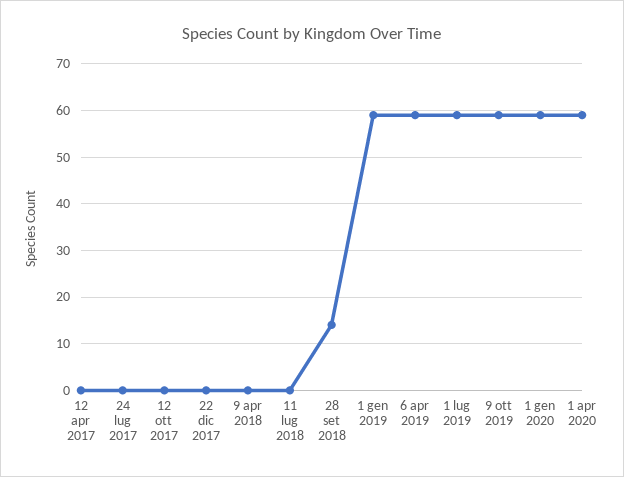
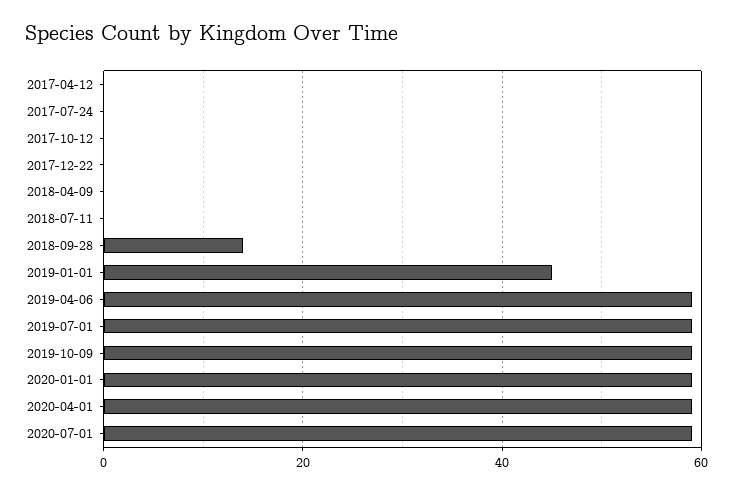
1 gen 2019: 60 -> 45
2020-07-01: none -> 60

